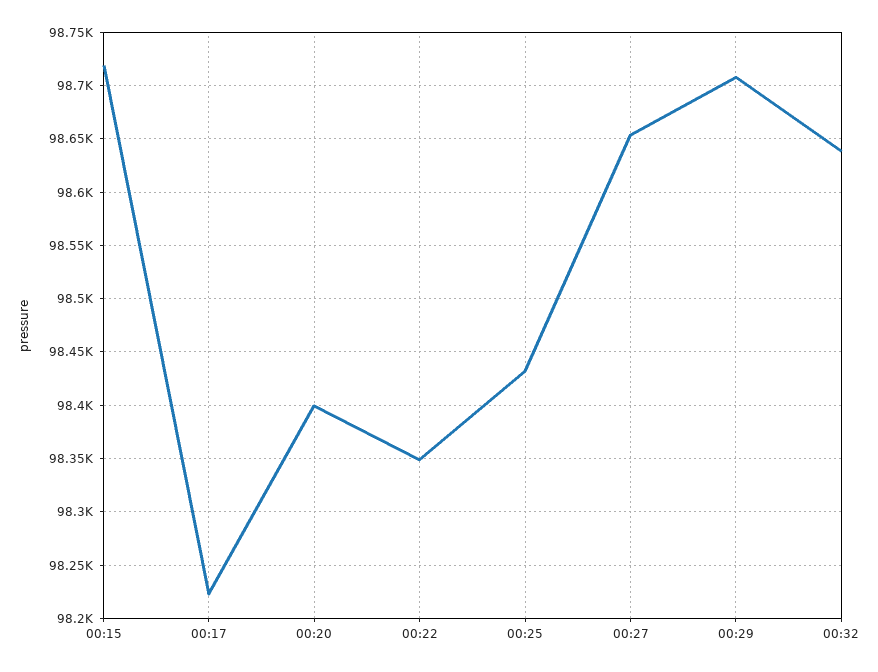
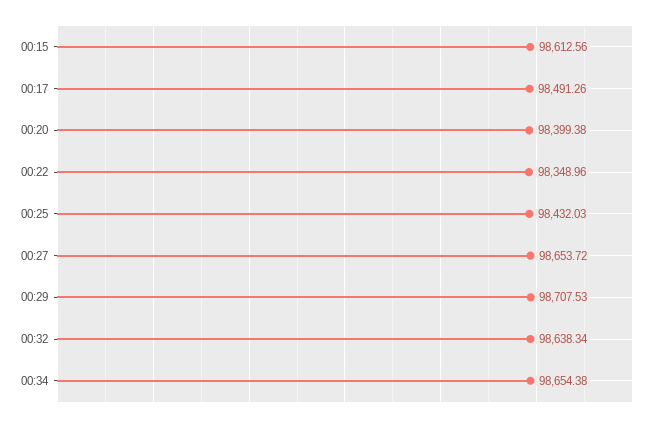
00:15: 98720 -> 98612.56
00:17: 98220 -> 98491.26
00:34: none -> 98654.38

